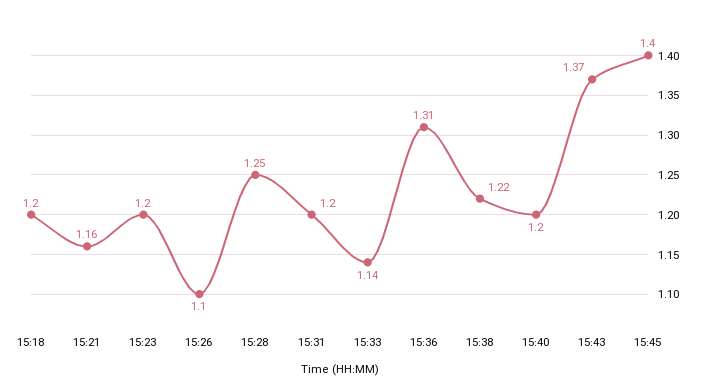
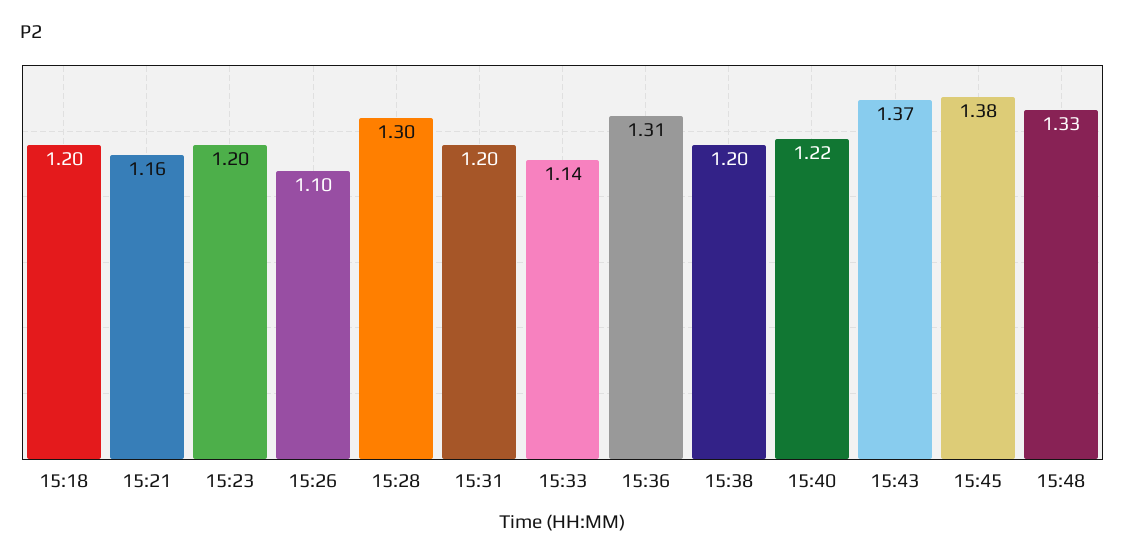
15:28: 1.25 -> 1.3
15:38: 1.22 -> 1.2
15:40: 1.2 -> 1.22
15:45: 1.4 -> 1.38
15:48: none -> 1.33

